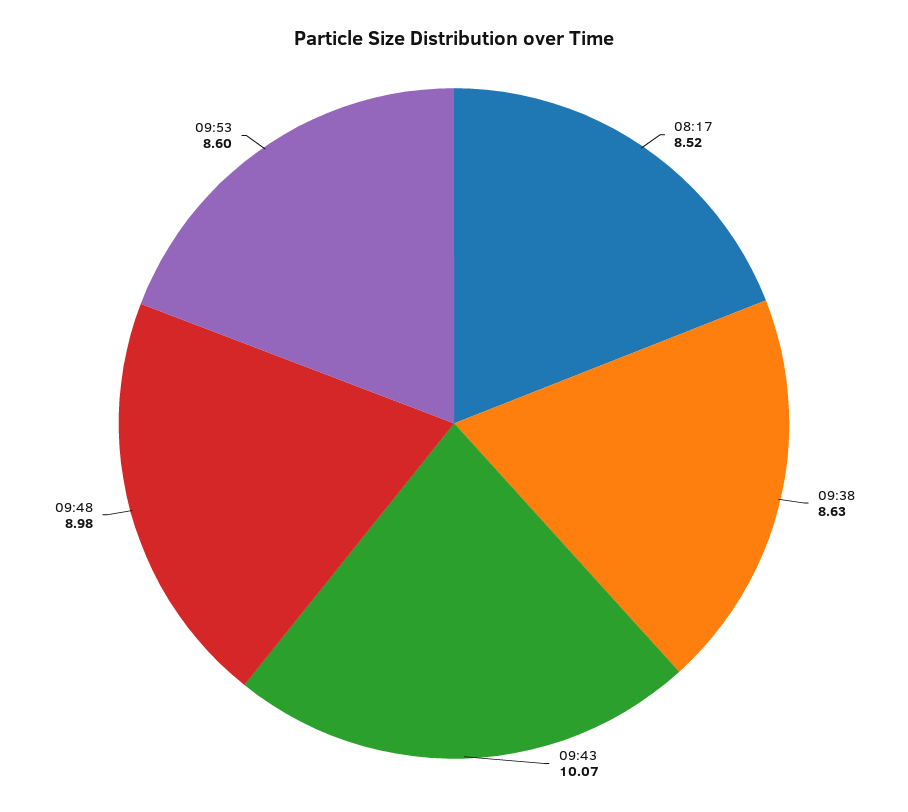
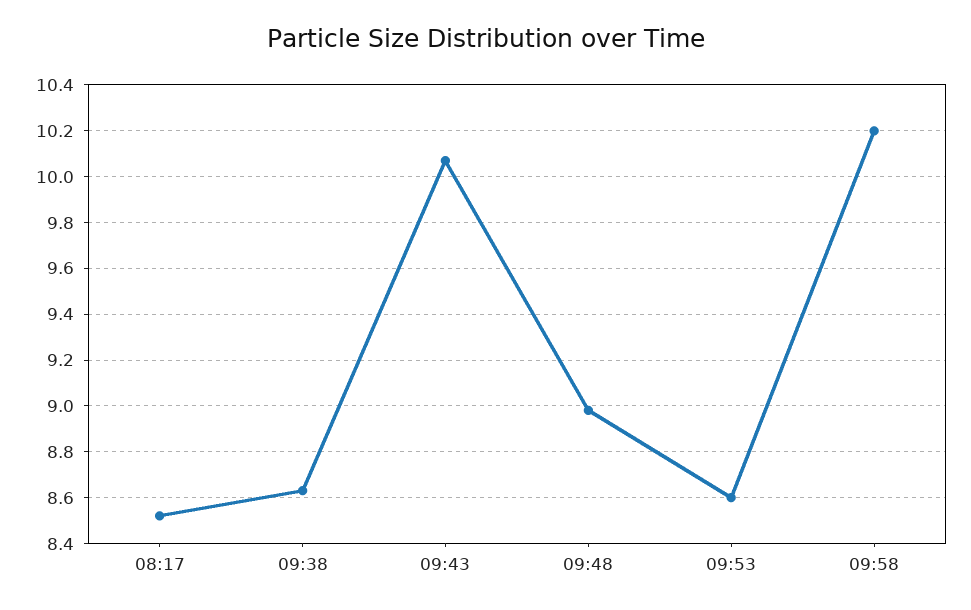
09:58: none -> 10.2

